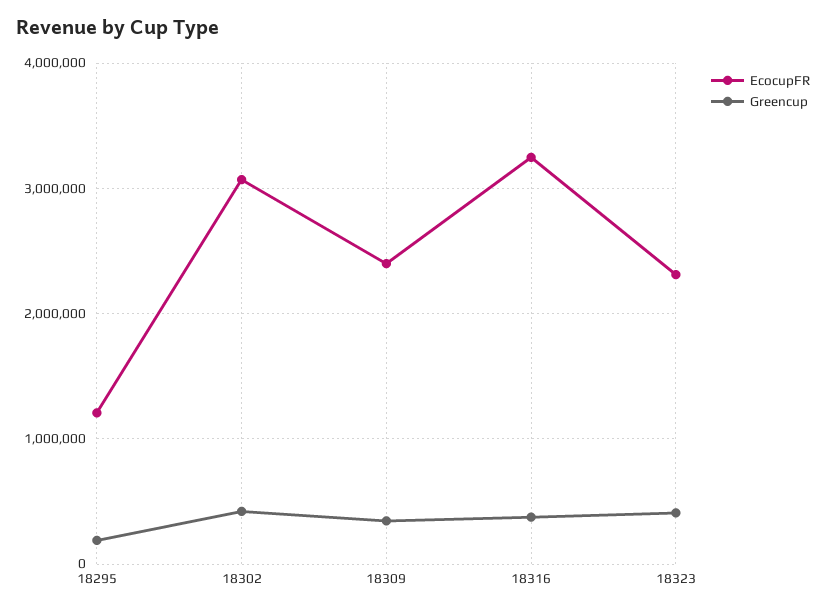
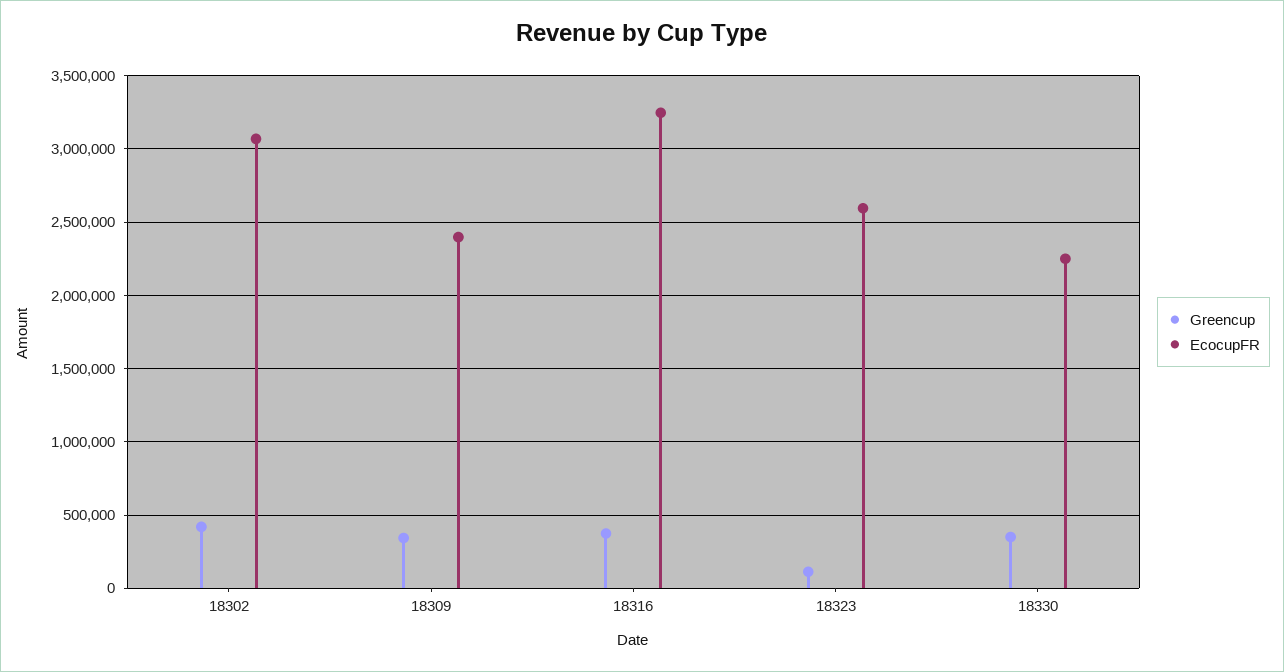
EcocupFR, 18295: 1200000 -> none
Greencup, 18295: 200000 -> none
EcocupFR, 18323: 2300000 -> 2600000
Greencup, 18323: 400000 -> 100000
Greencup, 18330: none -> 350000
EcocupFR, 18330: none -> 2250000

